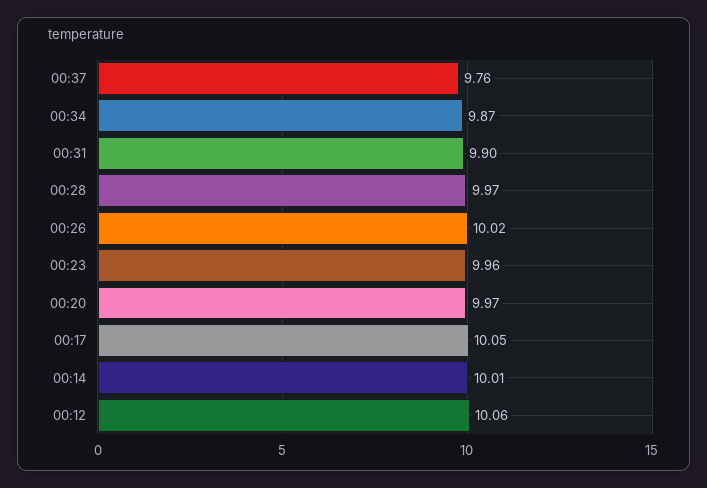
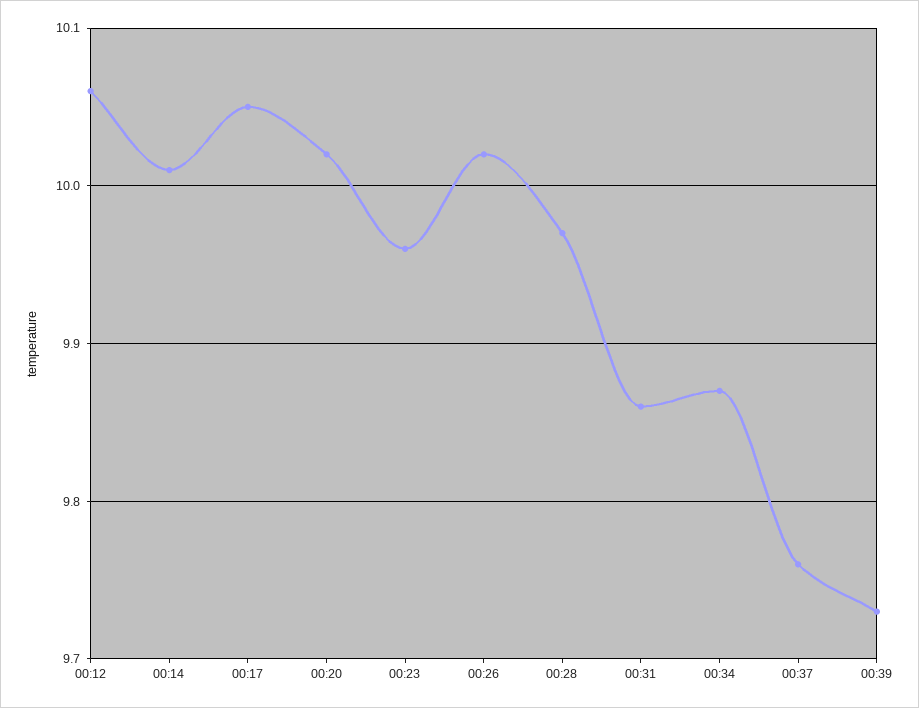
00:31: 9.9 -> 9.86
00:20: 9.97 -> 10.02
00:39: none -> 9.73

